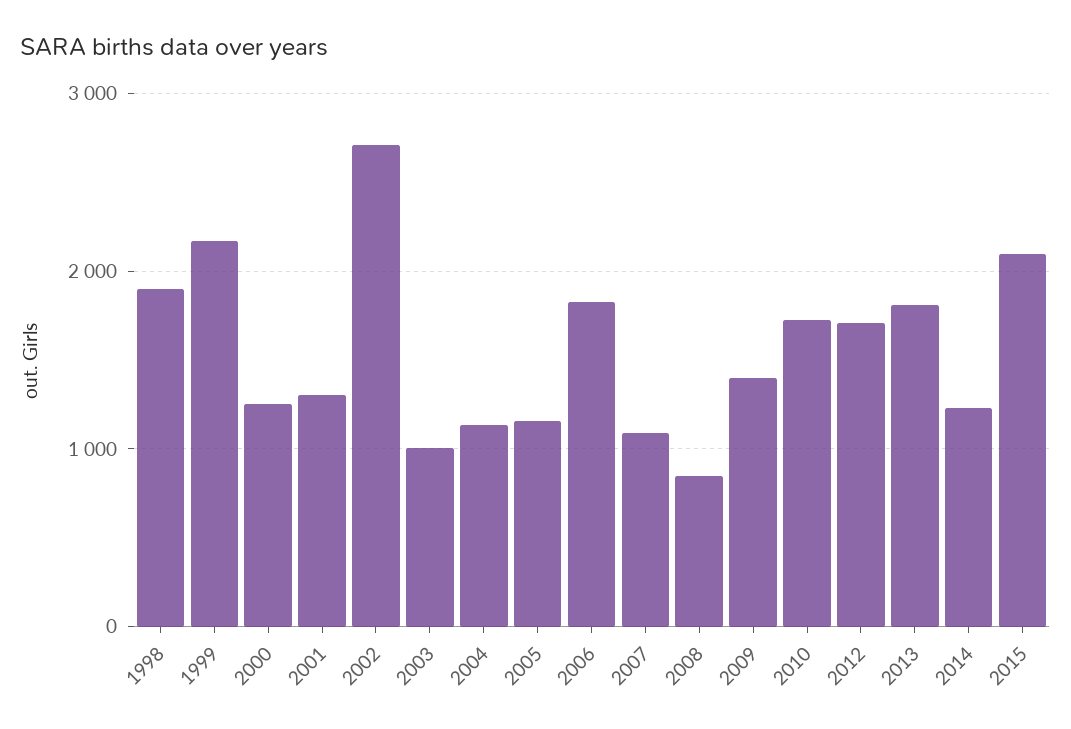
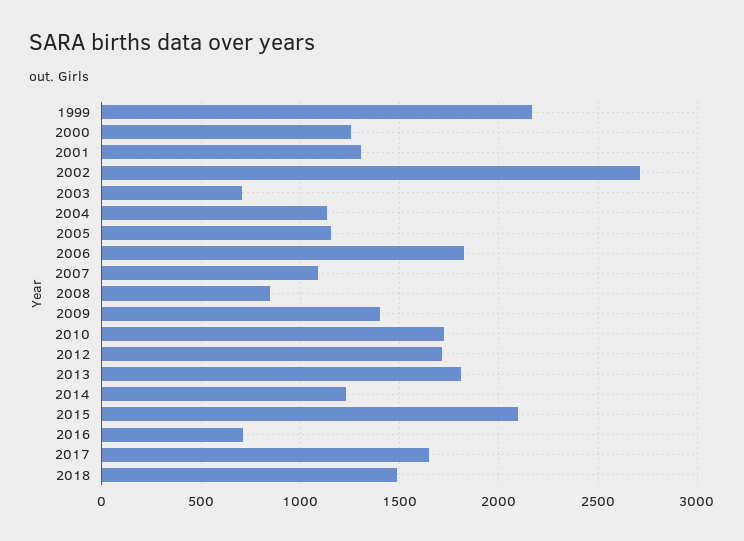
1998: 1900 -> none
2003: 1000 -> 700
2016: none -> 700
2017: none -> 1650
2018: none -> 1500

